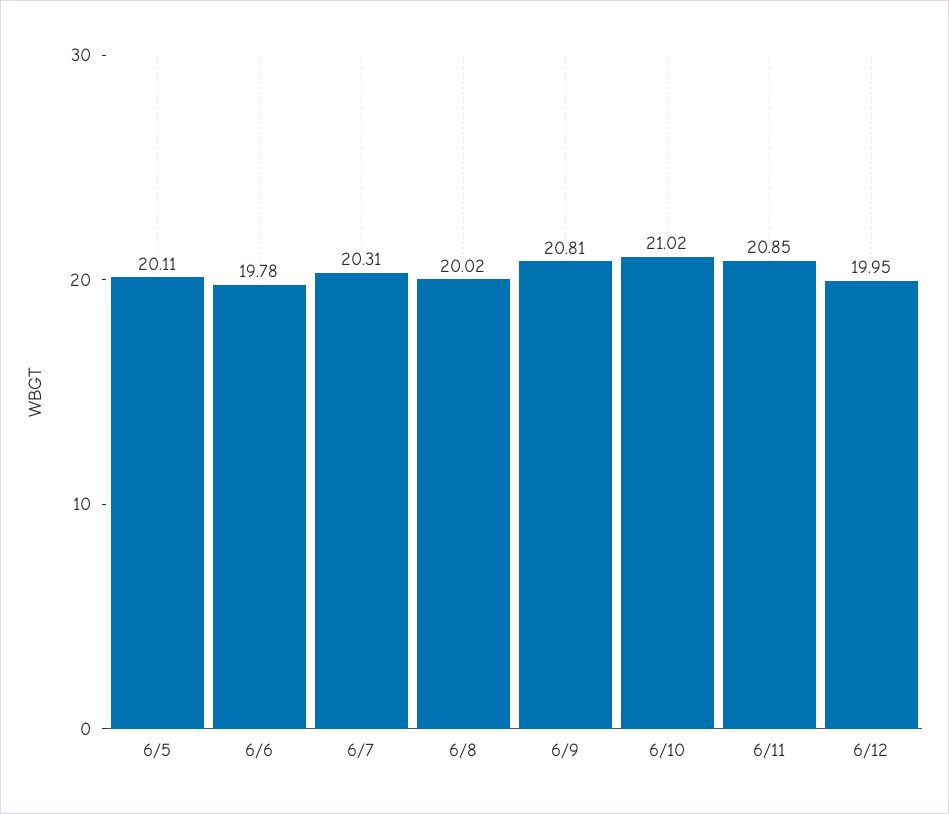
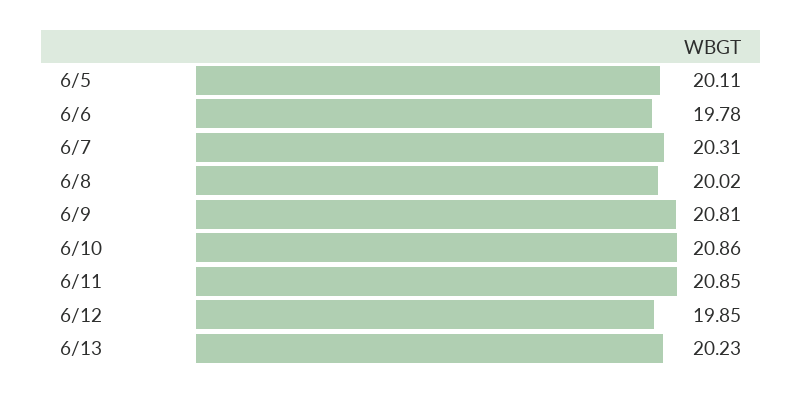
6/10: 21.02 -> 20.86
6/12: 19.95 -> 19.85
6/13: none -> 20.23

